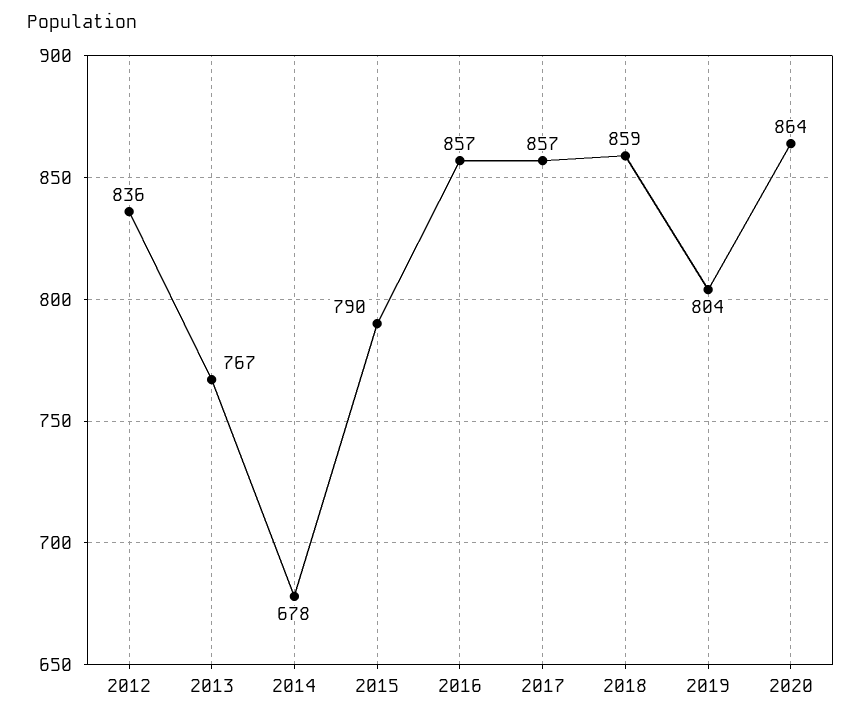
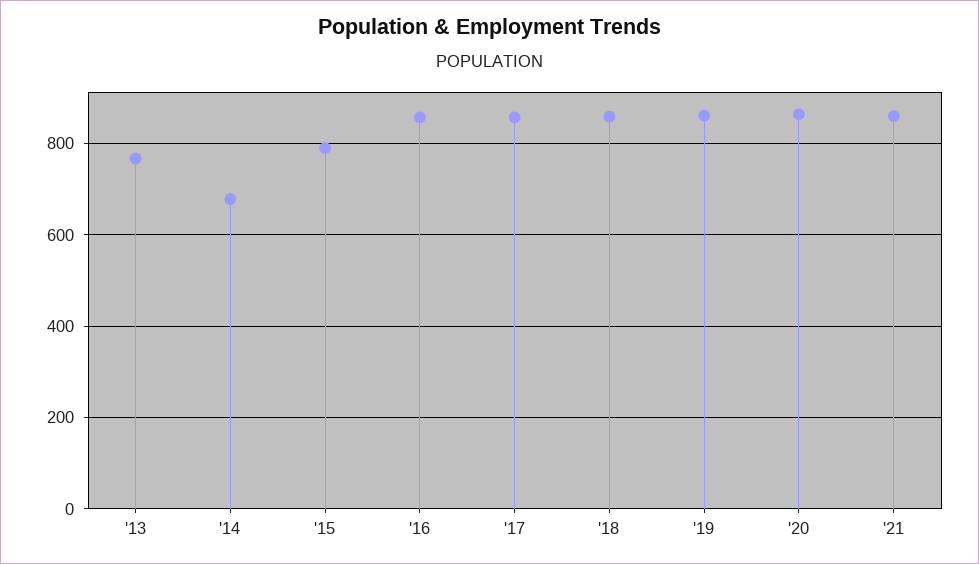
2012: 836 -> none
2019: 804 -> 860
'21: none -> 860

